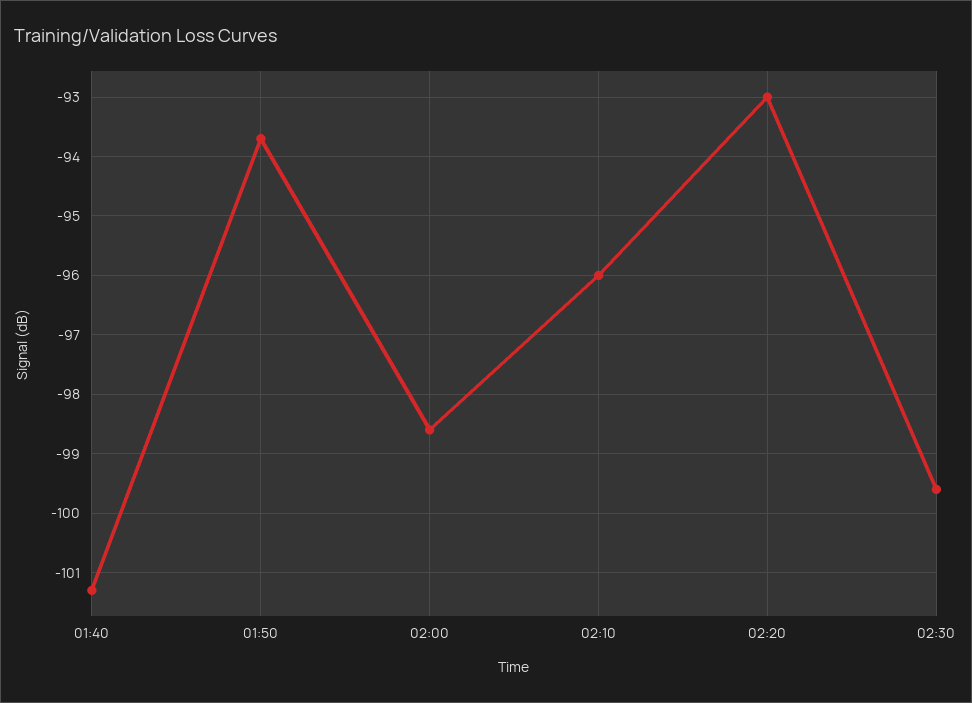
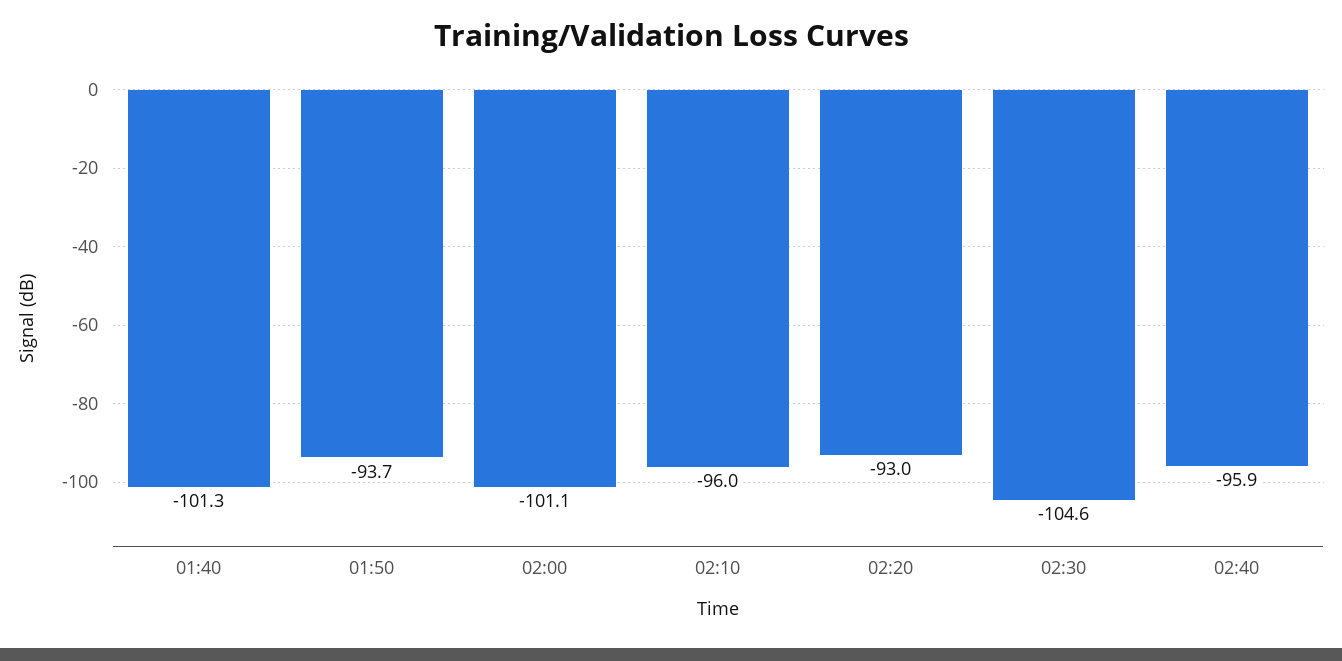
02:00: -98.5 -> -101.1
02:30: -99.5 -> -104.6
02:40: none -> -95.9

